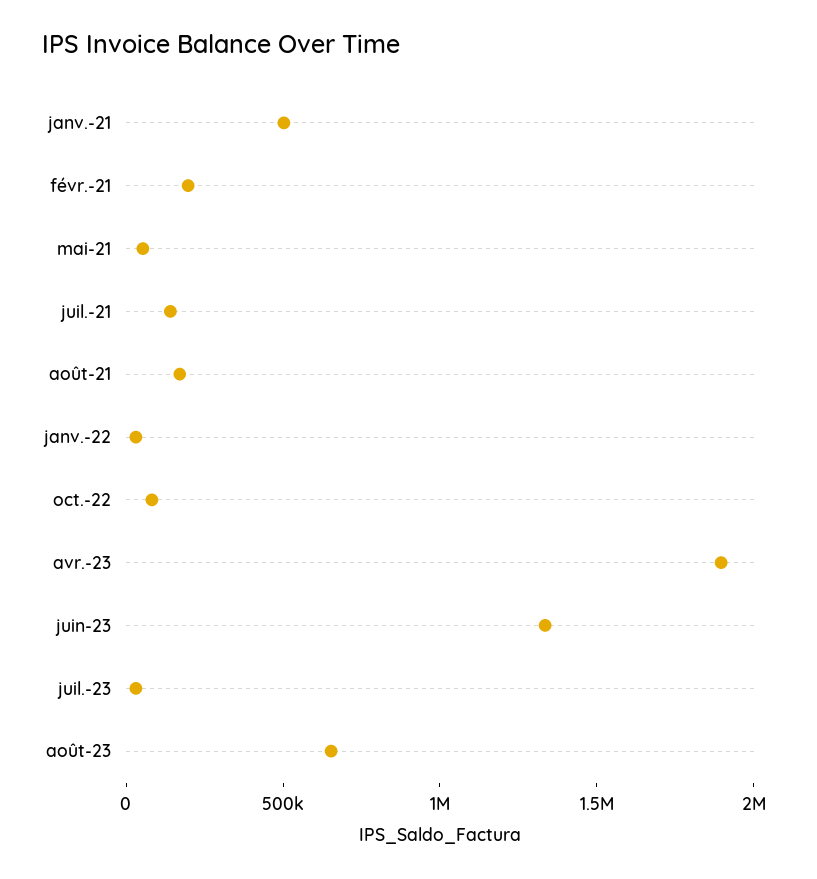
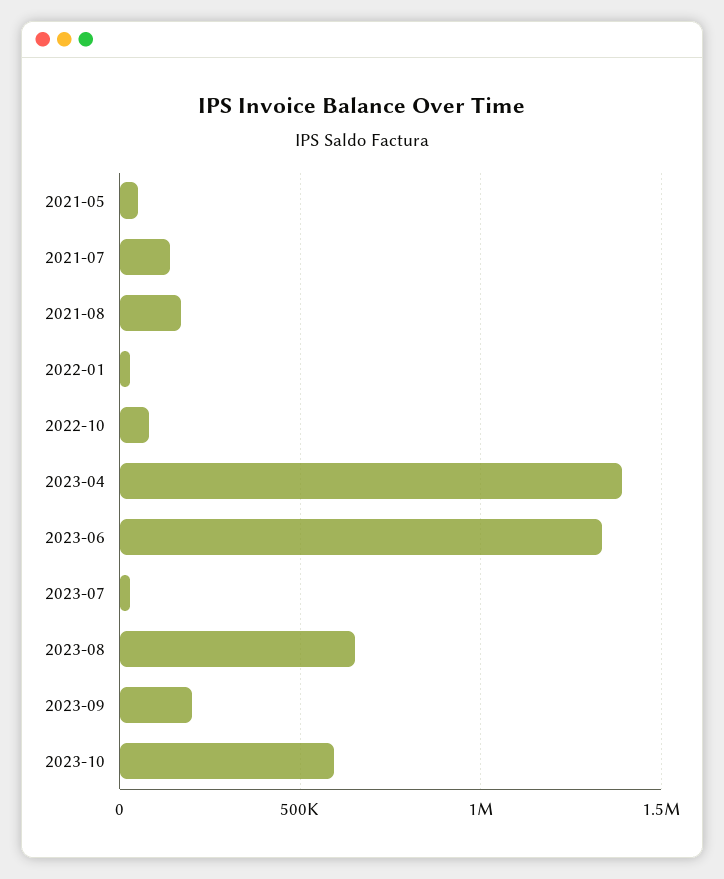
janv.-21: 500000 -> none
févr.-21: 200000 -> none
avr.-23: 1900000 -> 1400000
2023-09: none -> 200000
2023-10: none -> 600000

